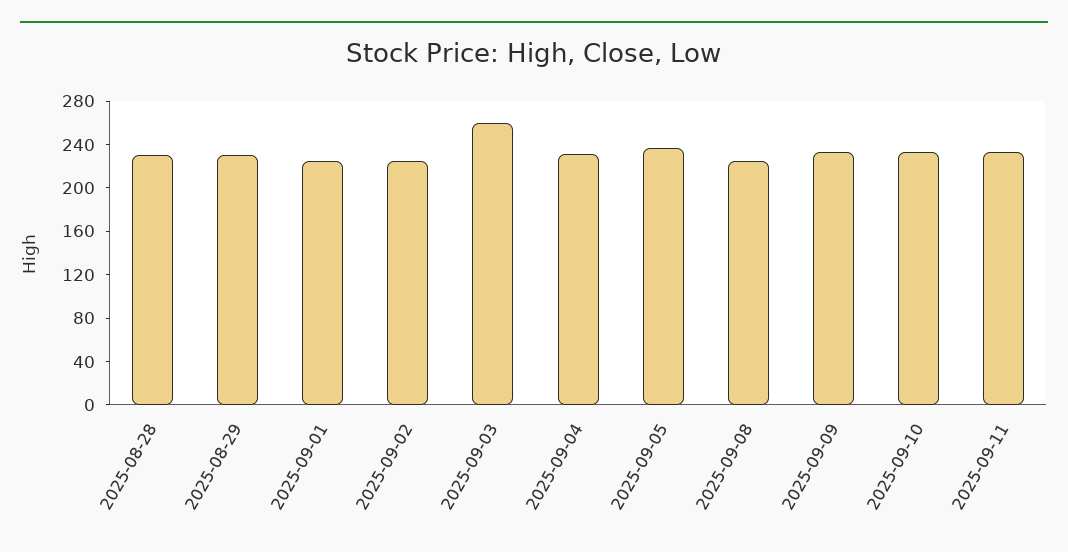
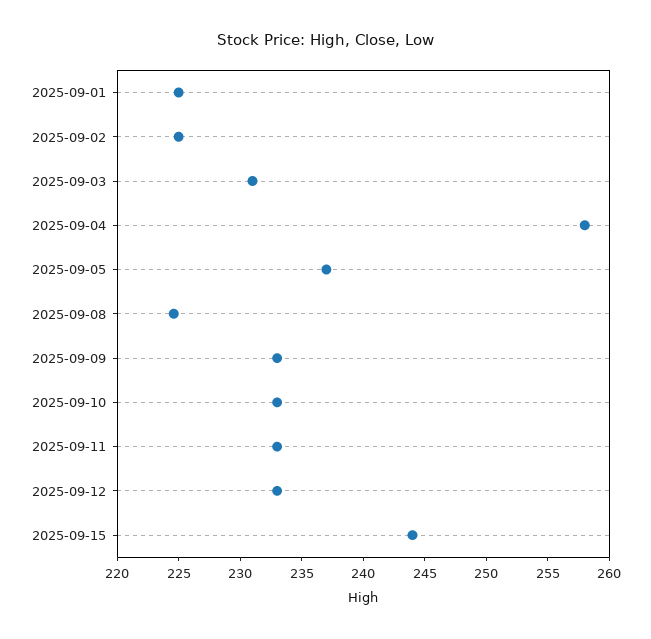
2025-08-28: 230 -> none
2025-08-29: 230 -> none
2025-09-03: 260 -> 231
2025-09-04: 230 -> 258
2025-09-12: none -> 233
2025-09-15: none -> 244

